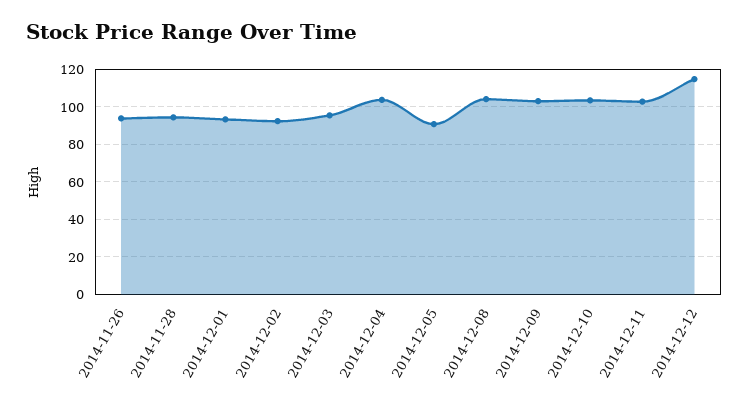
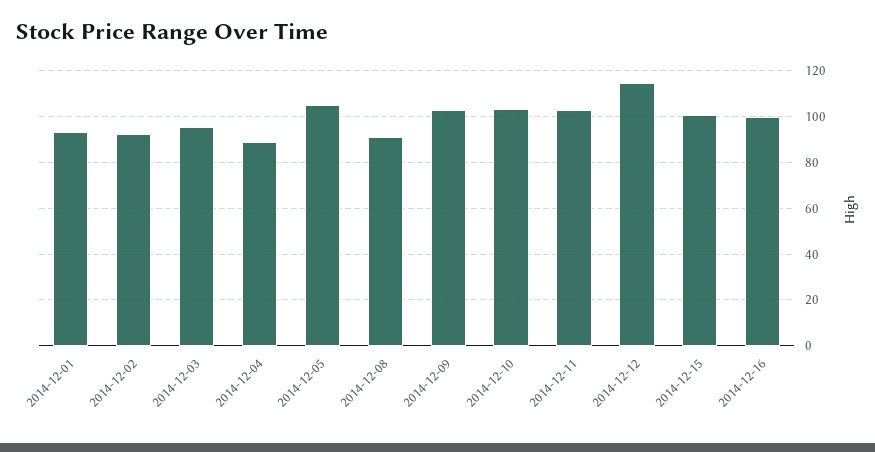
2014-11-26: 95 -> none
2014-11-28: 95 -> none
2014-12-04: 105 -> 90
2014-12-05: 90 -> 105
2014-12-08: 105 -> 90
2014-12-15: none -> 100
2014-12-16: none -> 100

